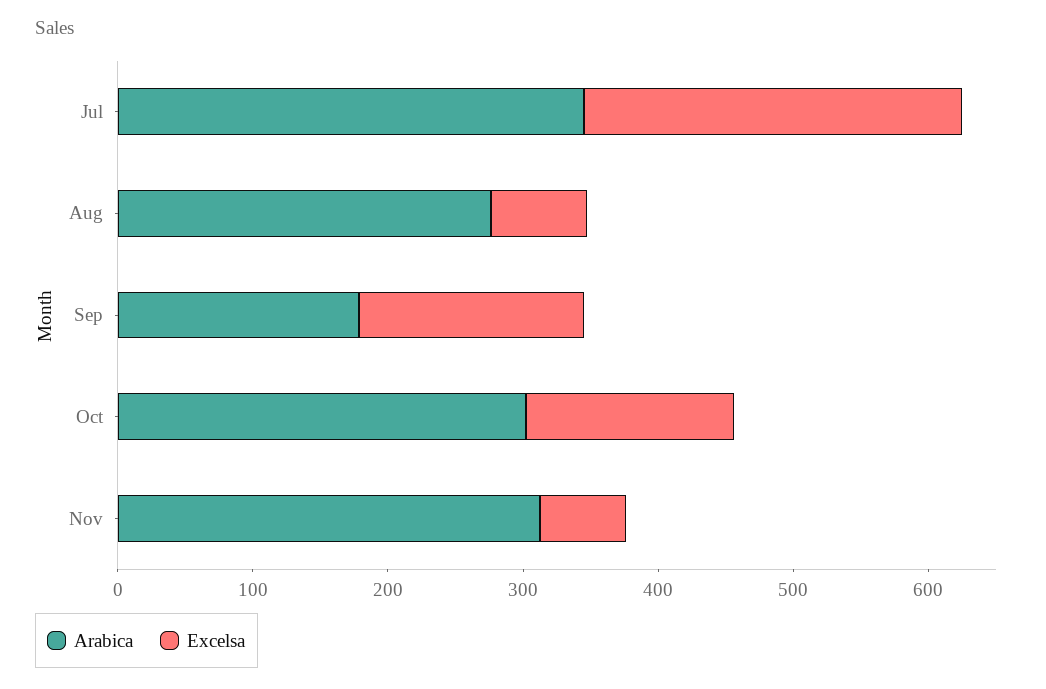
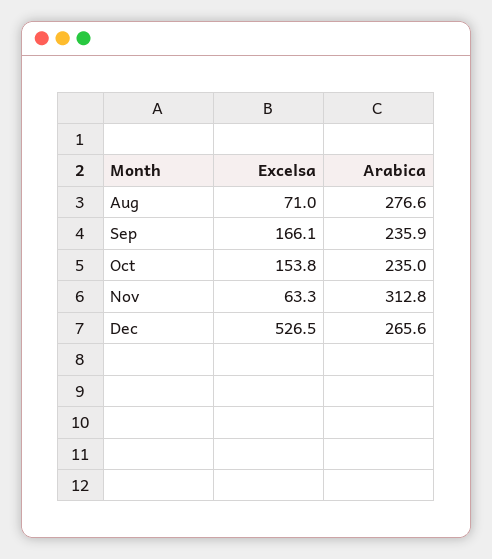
Arabica, Jul: 340 -> none
Excelsa, Jul: 280 -> none
Arabica, Sep: 180 -> 235.9
Arabica, Oct: 300 -> 235
Excelsa, Dec: none -> 526.5
Arabica, Dec: none -> 265.6

